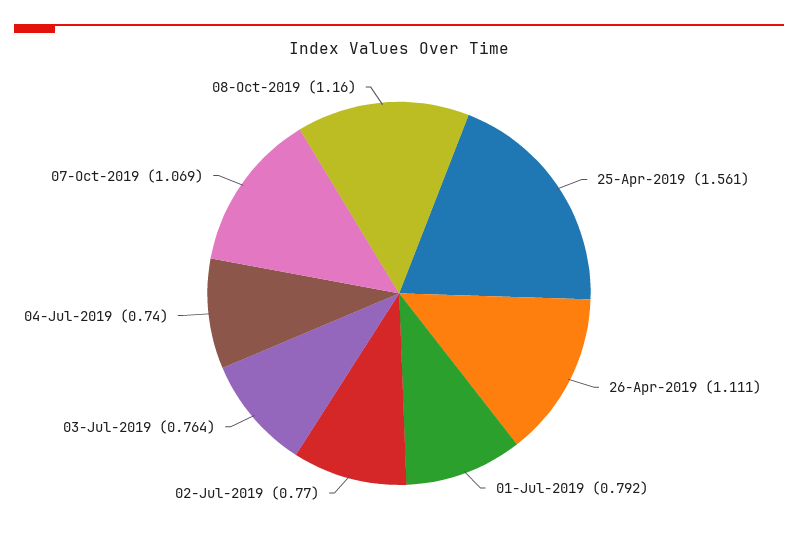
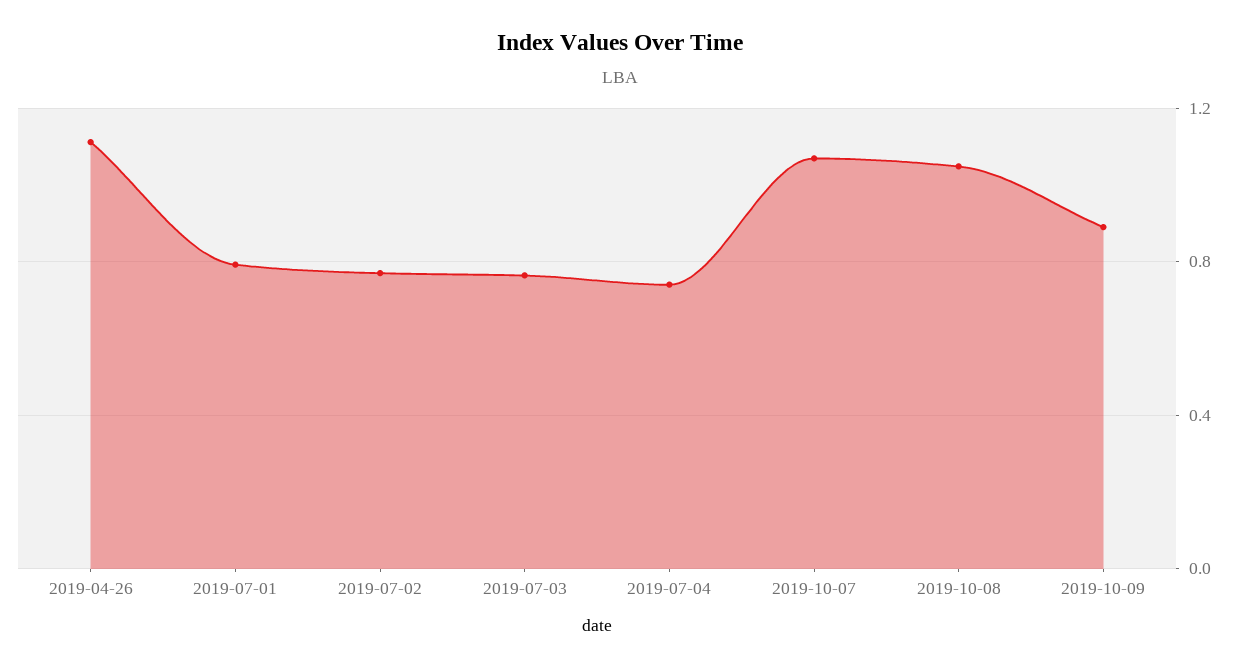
25-Apr-2019: 1.561 -> none
08-Oct-2019: 1.16 -> 1.05
2019-10-09: none -> 0.9

